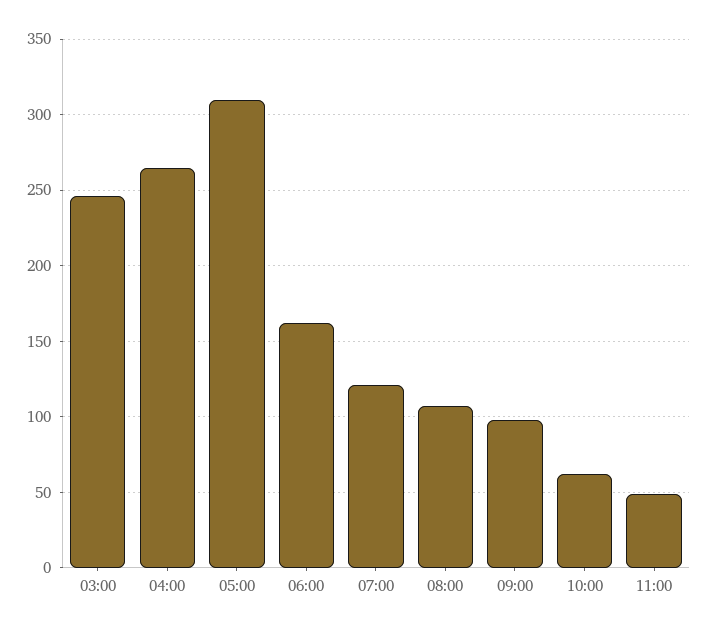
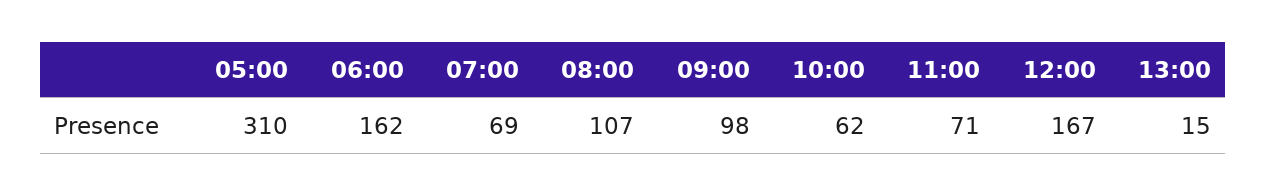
03:00: 245 -> none
04:00: 265 -> none
07:00: 120 -> 69
11:00: 50 -> 71
12:00: none -> 167
13:00: none -> 15

